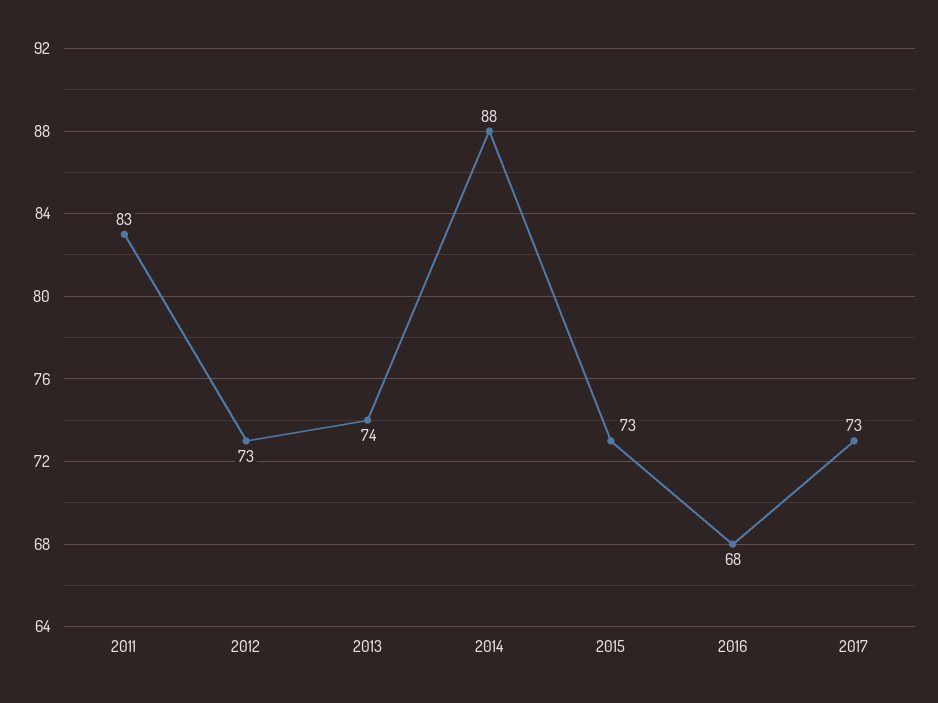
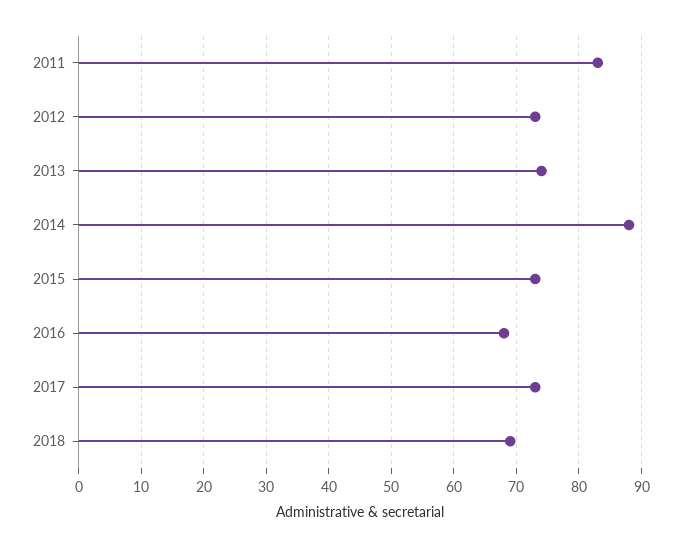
2018: none -> 69

